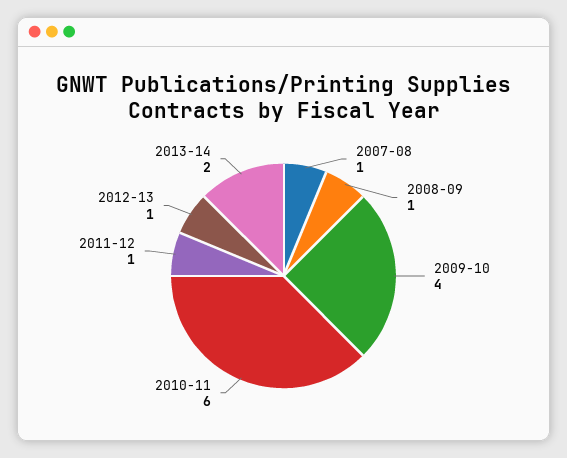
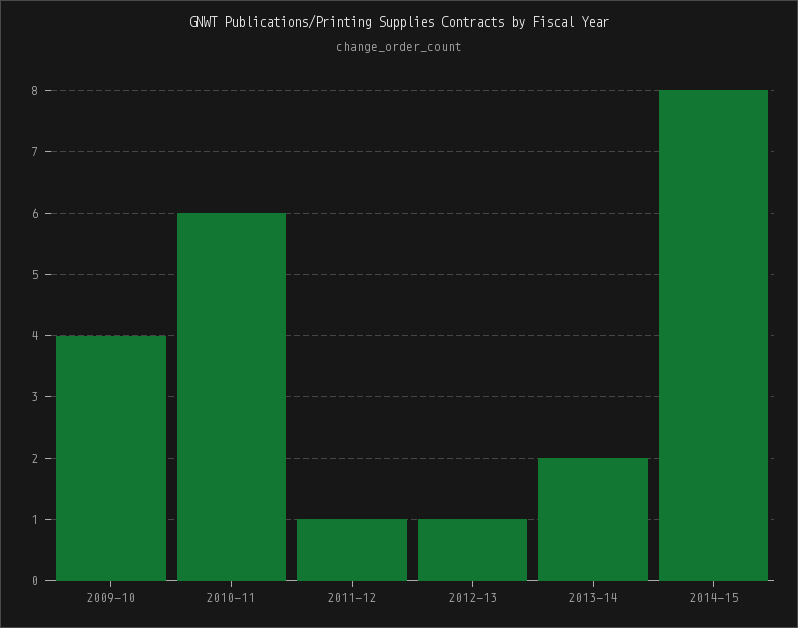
2007-08: 1 -> none
2008-09: 1 -> none
2014-15: none -> 8

